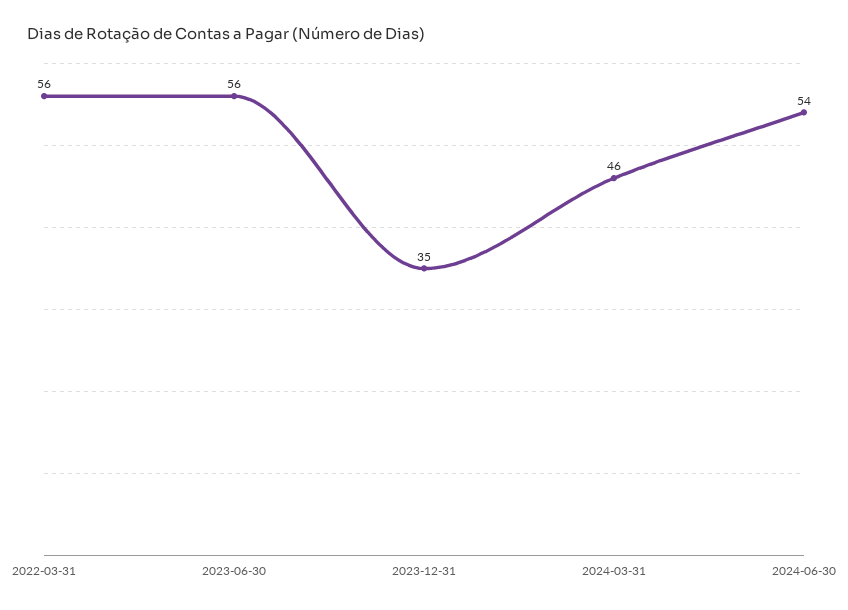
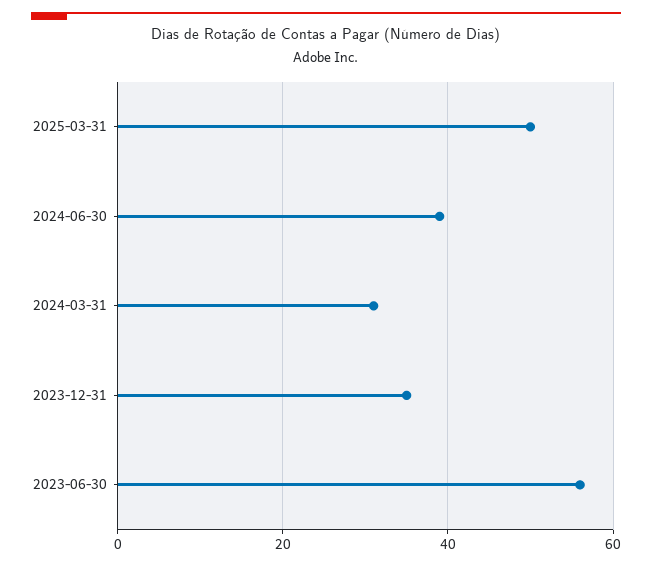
2022-03-31: 56 -> none
2024-03-31: 46 -> 30
2024-06-30: 54 -> 40
2025-03-31: none -> 50

